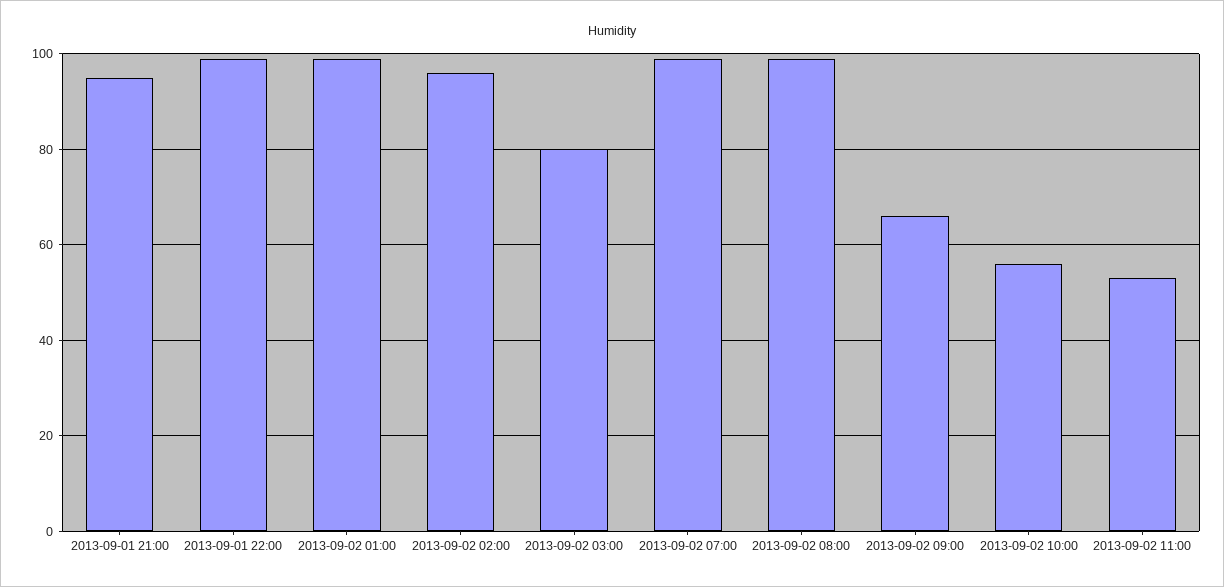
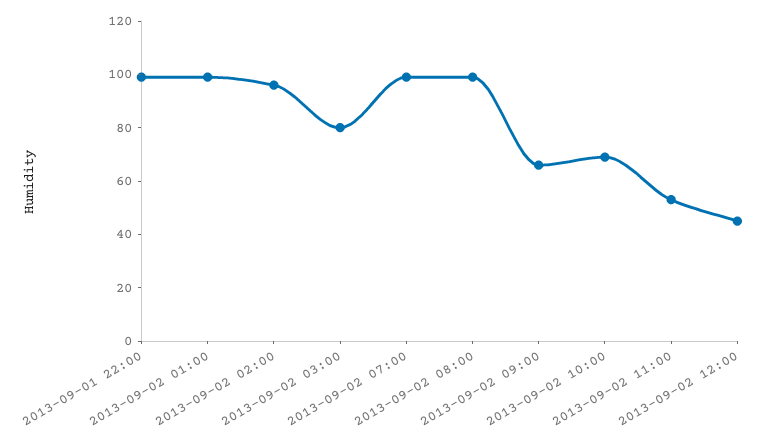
2013-09-01 21:00: 95 -> none
2013-09-02 10:00: 55 -> 70
2013-09-02 12:00: none -> 45

